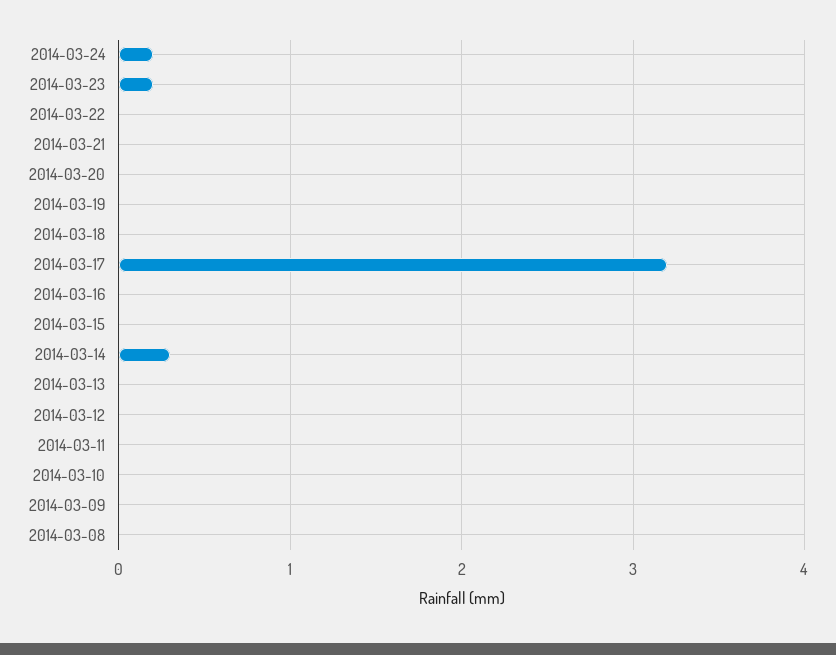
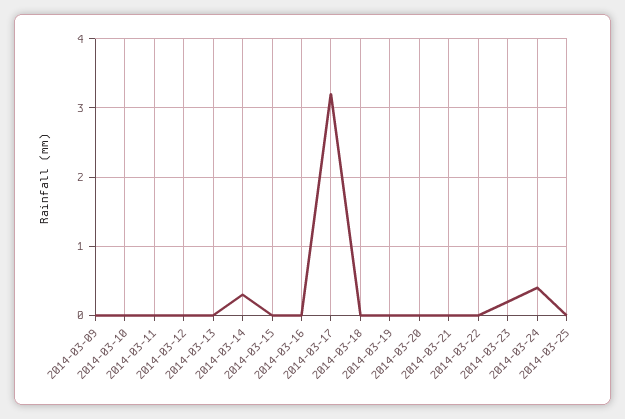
2014-03-24: 0.2 -> 0.4
2014-03-08: 0 -> none
2014-03-25: none -> 0

